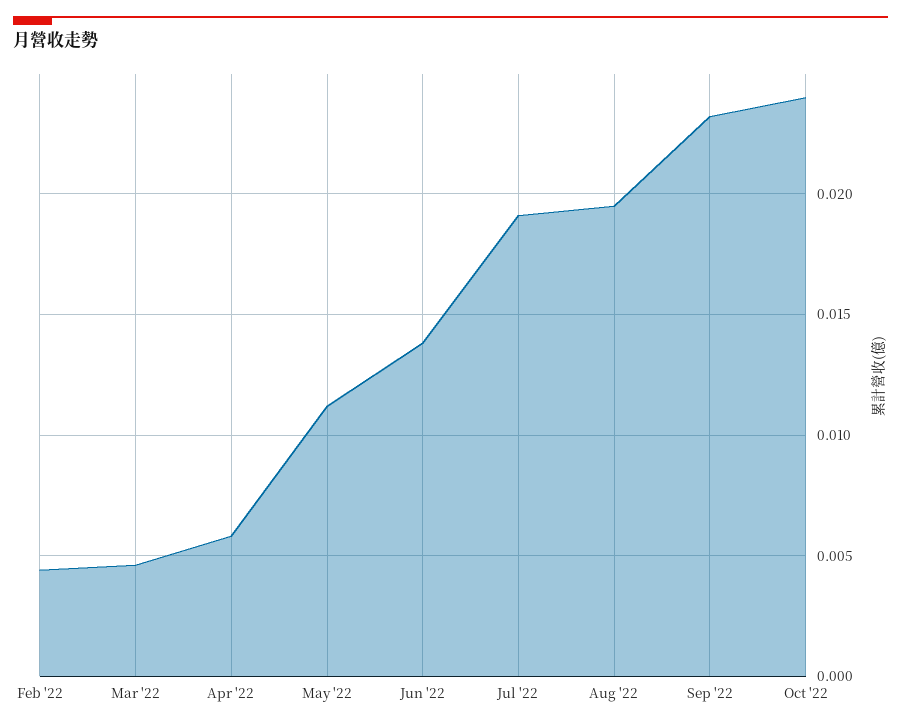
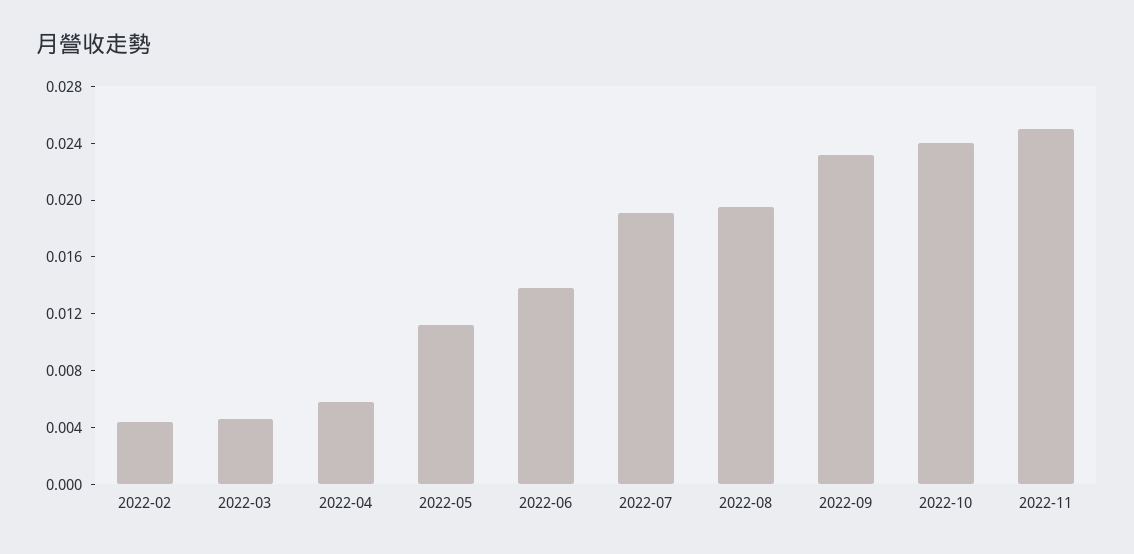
2022-11: none -> 0.025

